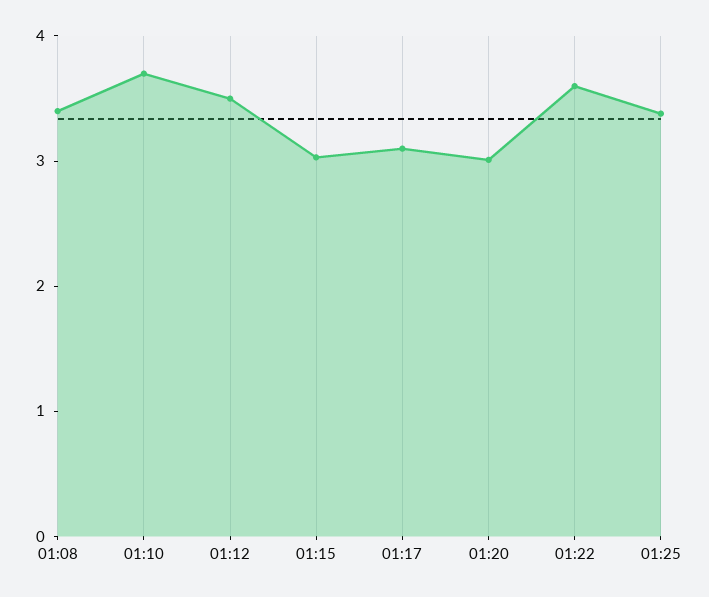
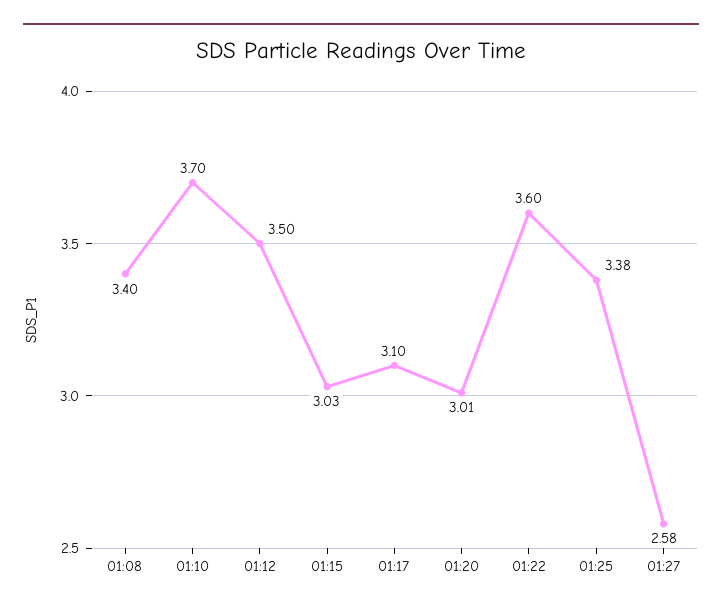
01:27: none -> 2.58

